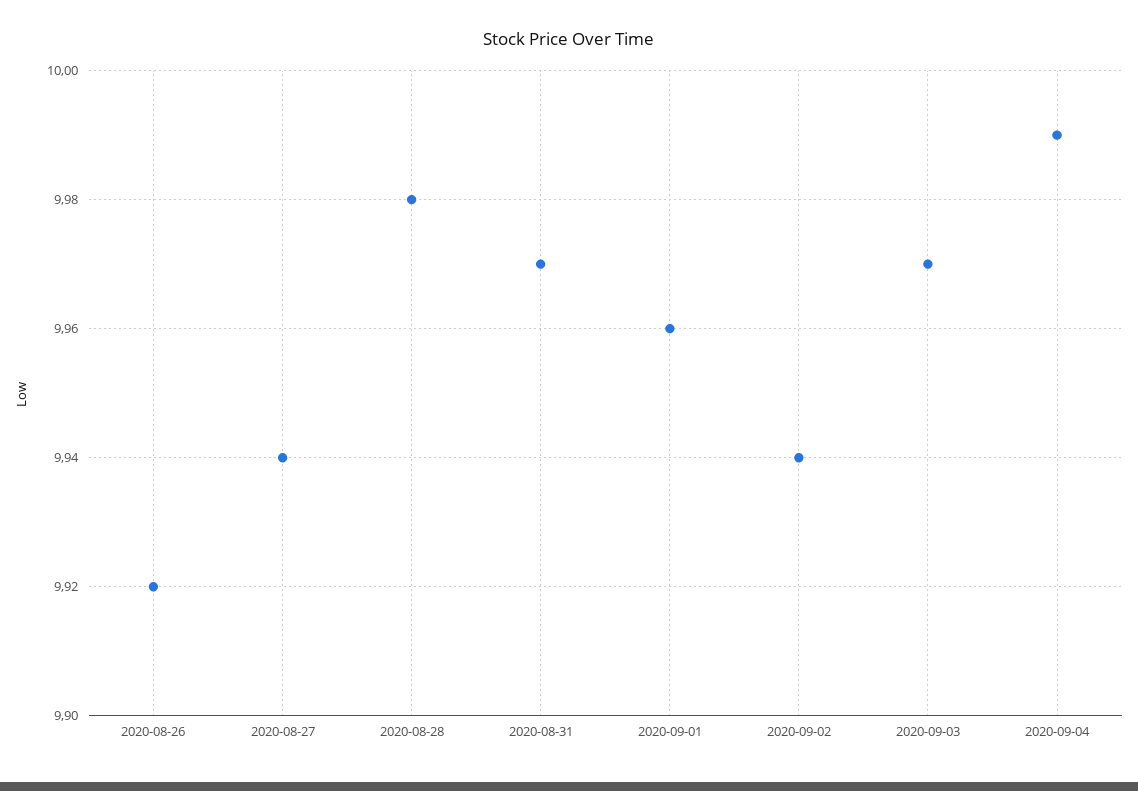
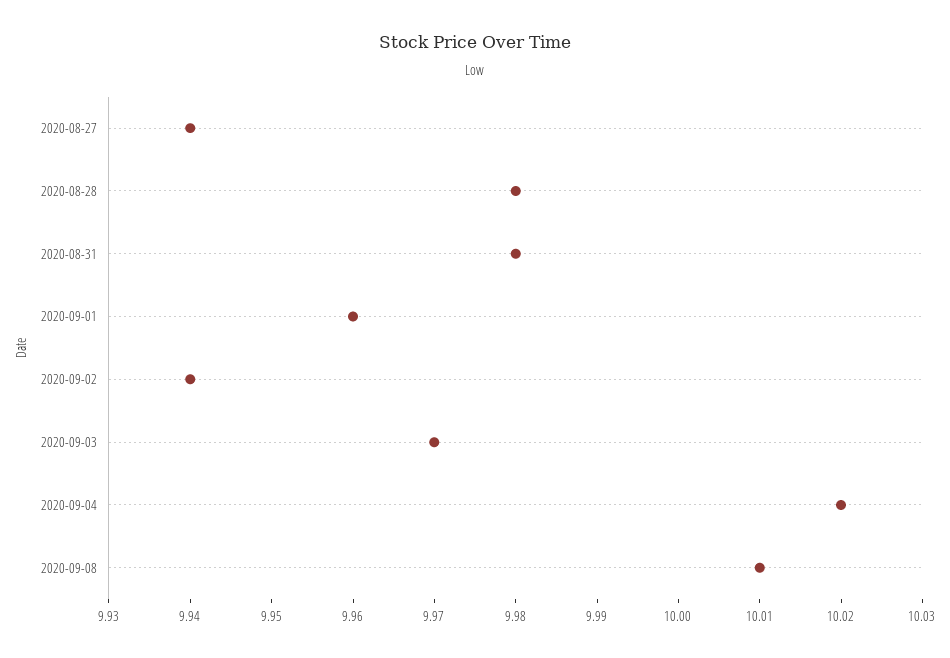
2020-08-26: 9.92 -> none
2020-08-31: 9.97 -> 9.98
2020-09-04: 9.99 -> 10.02
2020-09-08: none -> 10.01

